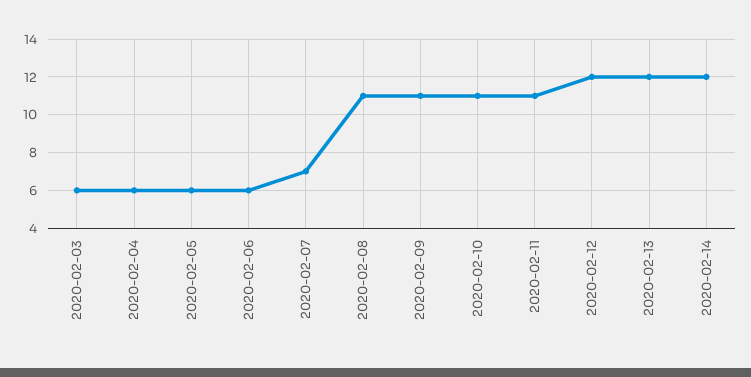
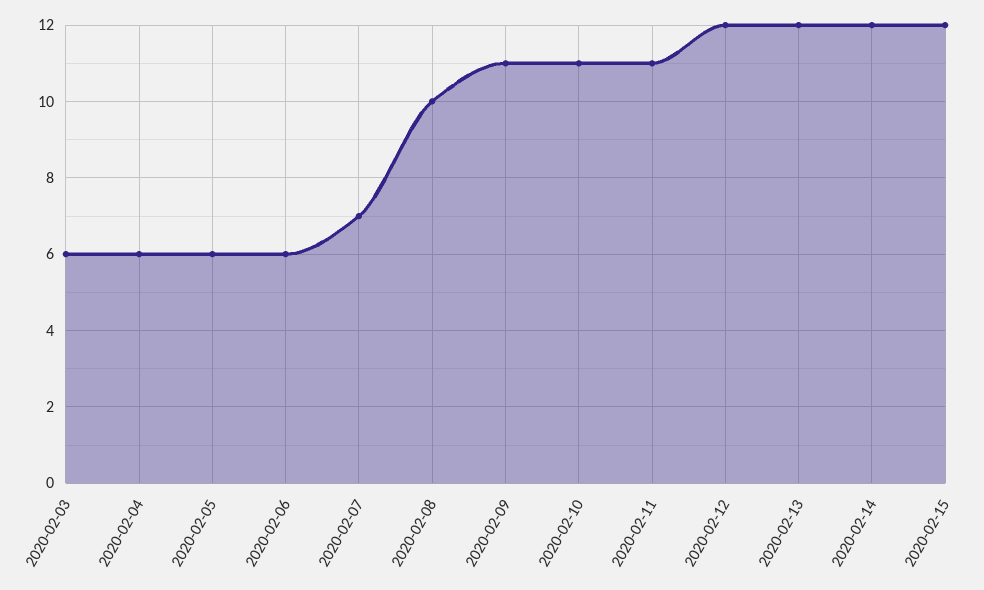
2020-02-08: 11 -> 10
2020-02-15: none -> 12

